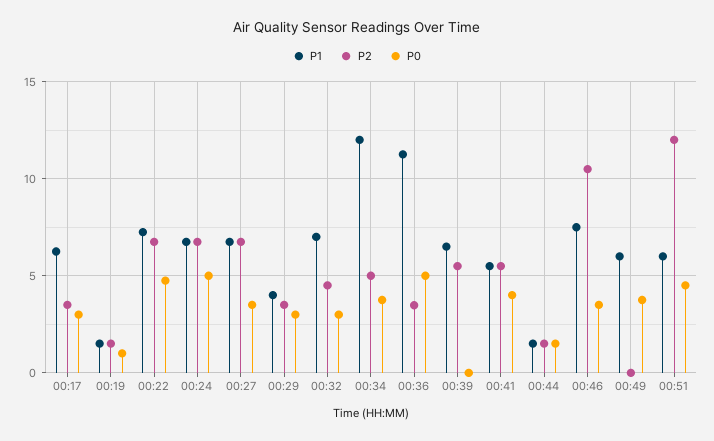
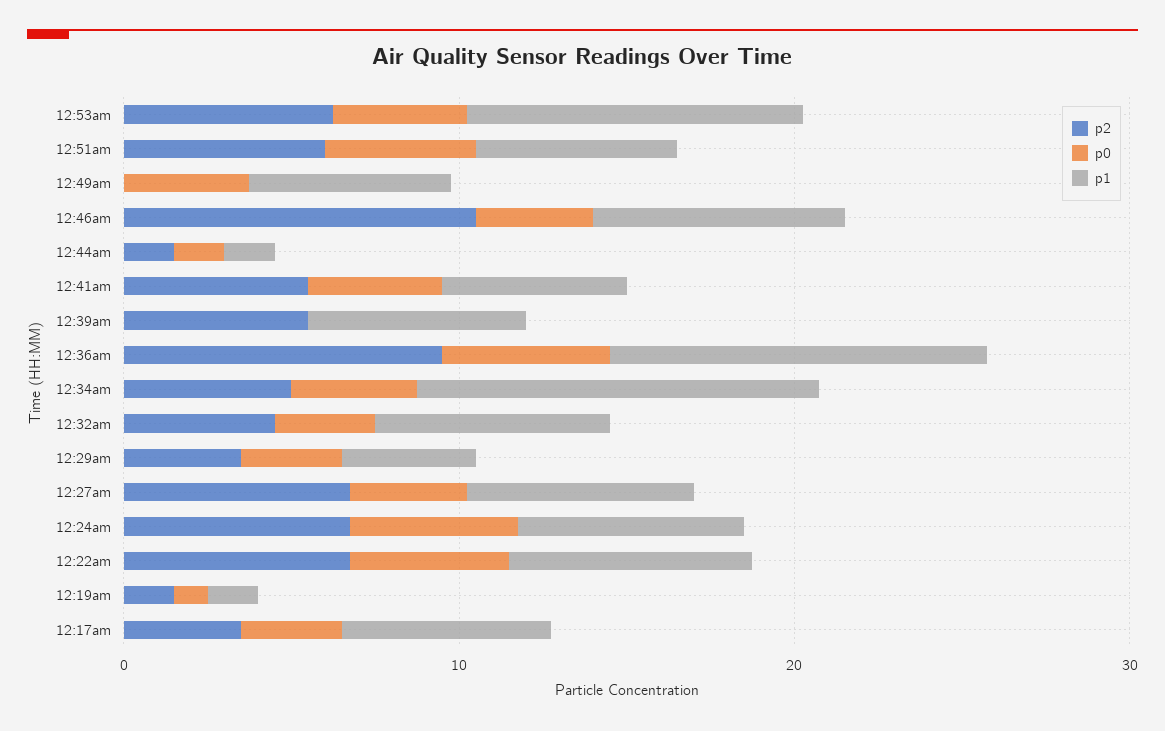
P2, 00:36: 3.5 -> 10
P2, 00:51: 12 -> 6
P2, 12:53am: none -> 6
P0, 12:53am: none -> 4
P1, 12:53am: none -> 10

